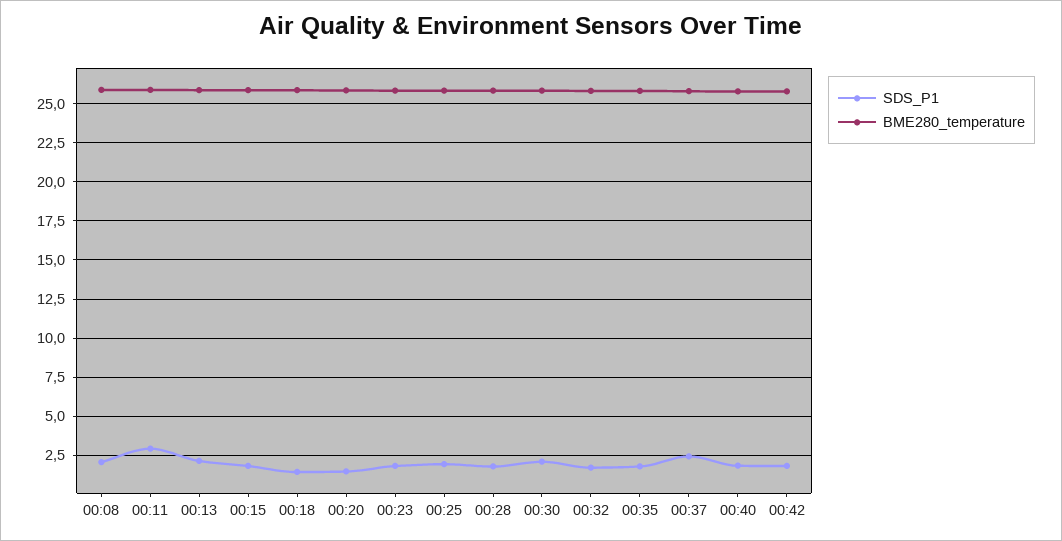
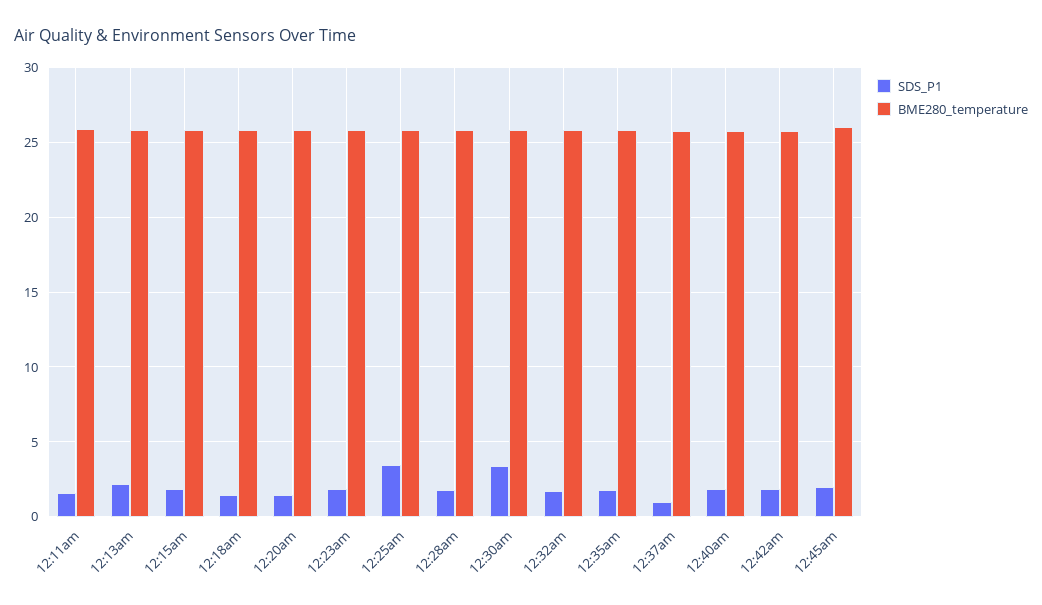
SDS_P1, 00:08: 2 -> none
BME280_temperature, 00:08: 26 -> none
SDS_P1, 00:11: 3 -> 1.5
SDS_P1, 00:25: 2 -> 3.5
SDS_P1, 00:30: 2 -> 3.5
SDS_P1, 00:37: 2.5 -> 1
SDS_P1, 12:45am: none -> 2
BME280_temperature, 12:45am: none -> 26

